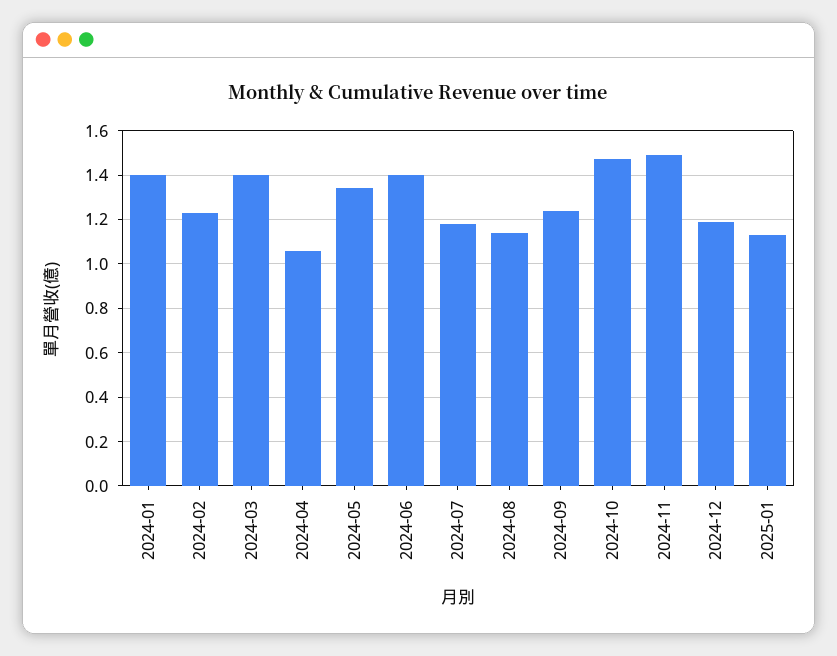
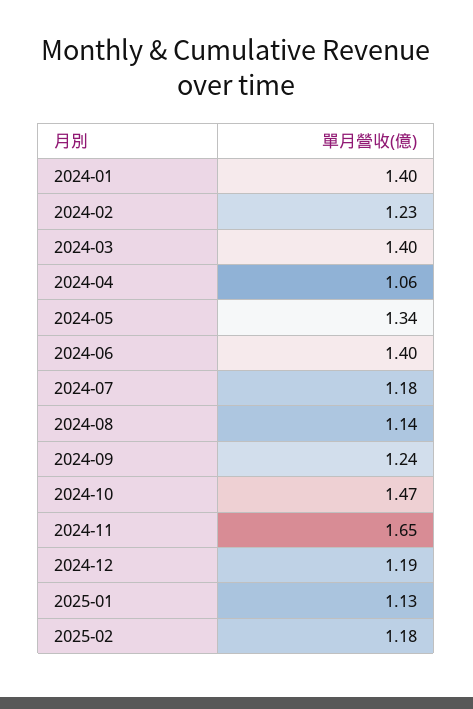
2024-11: 1.5 -> 1.65
2025-02: none -> 1.18

